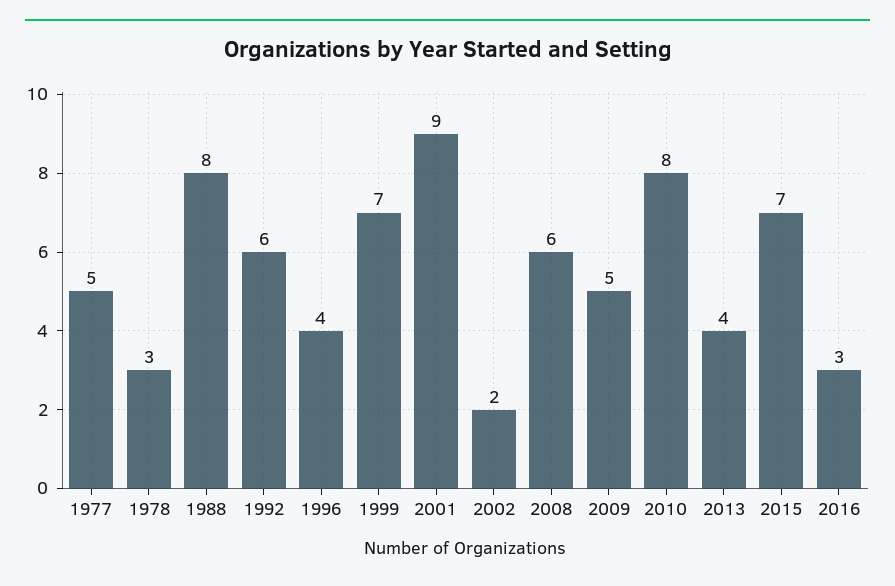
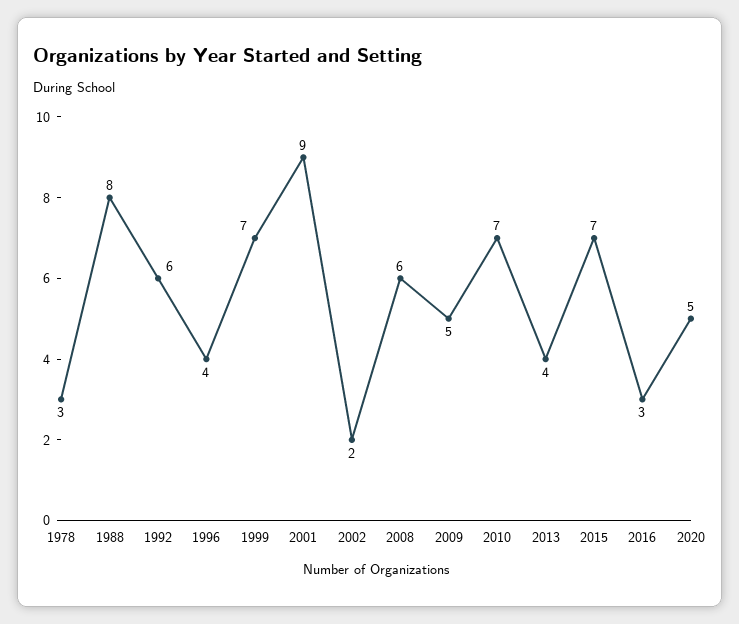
1977: 5 -> none
2010: 8 -> 7
2020: none -> 5

